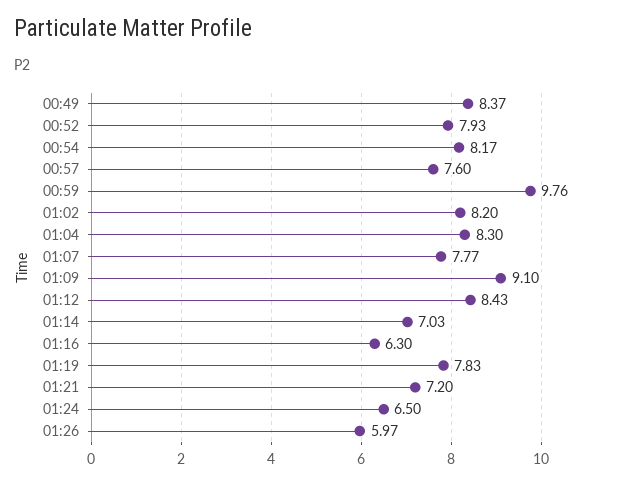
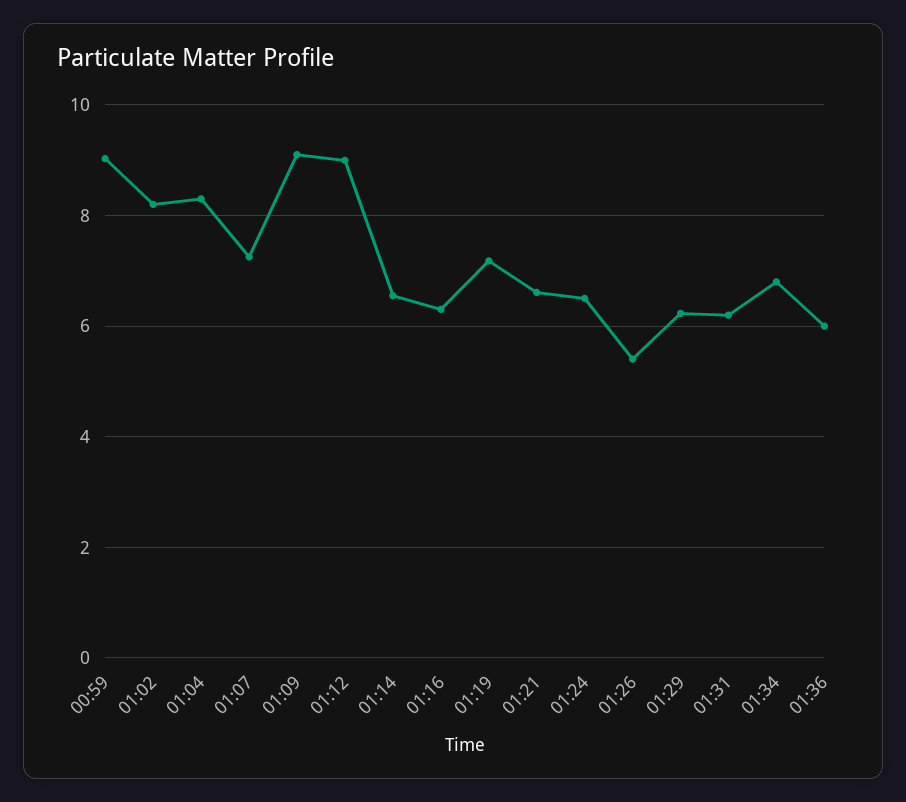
00:49: 8.37 -> none
00:52: 7.93 -> none
00:54: 8.17 -> none
00:57: 7.6 -> none
00:59: 9.76 -> 9
01:07: 7.77 -> 7.2
01:12: 8.43 -> 9
01:14: 7.03 -> 6.6
01:19: 7.83 -> 7.2
01:21: 7.2 -> 6.6
01:26: 5.97 -> 5.4
01:29: none -> 6.2
01:31: none -> 6.2
01:34: none -> 6.8
01:36: none -> 6

